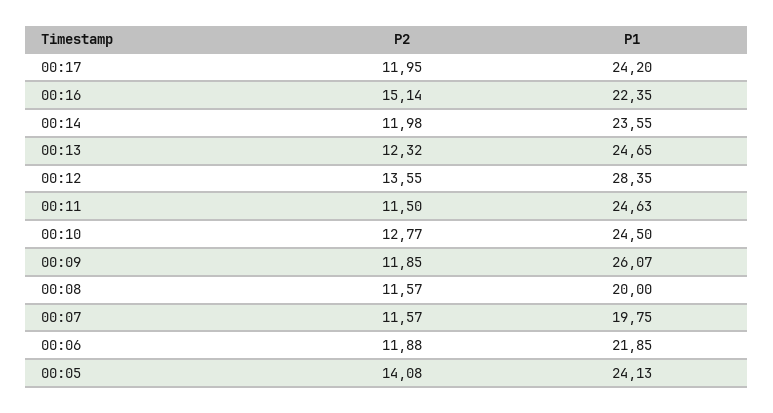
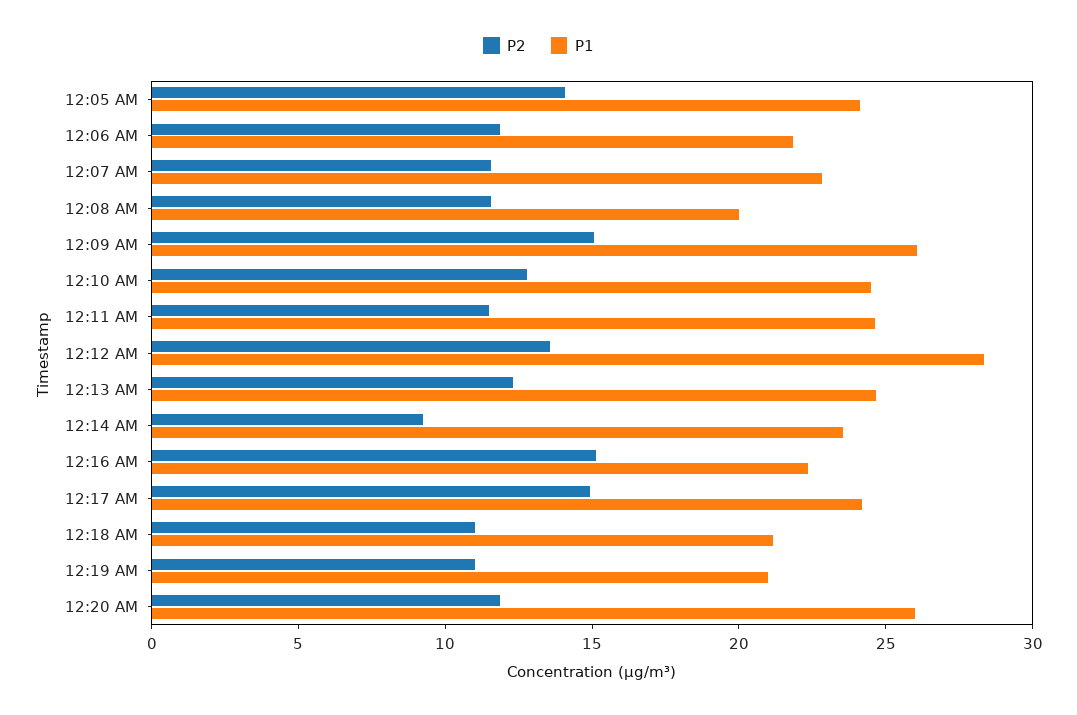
P2, 00:17: 11.95 -> 15
P2, 00:14: 11.98 -> 9
P2, 00:09: 11.85 -> 15
P1, 00:07: 19.75 -> 23
P2, 12:18 AM: none -> 11
P1, 12:18 AM: none -> 21
P2, 12:19 AM: none -> 11
P1, 12:19 AM: none -> 21
P2, 12:20 AM: none -> 12
P1, 12:20 AM: none -> 26

